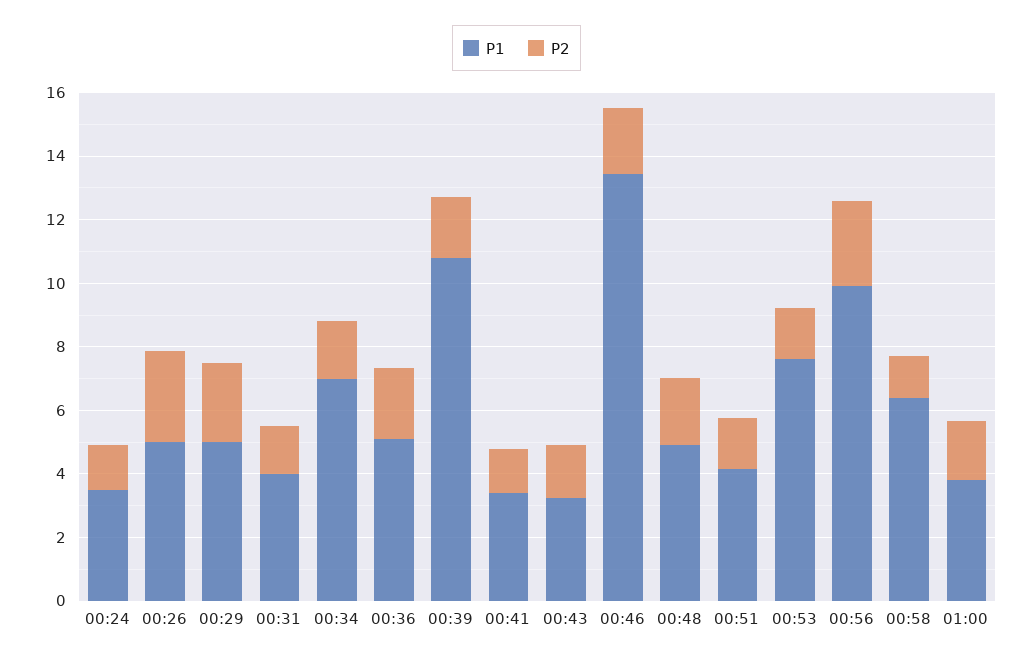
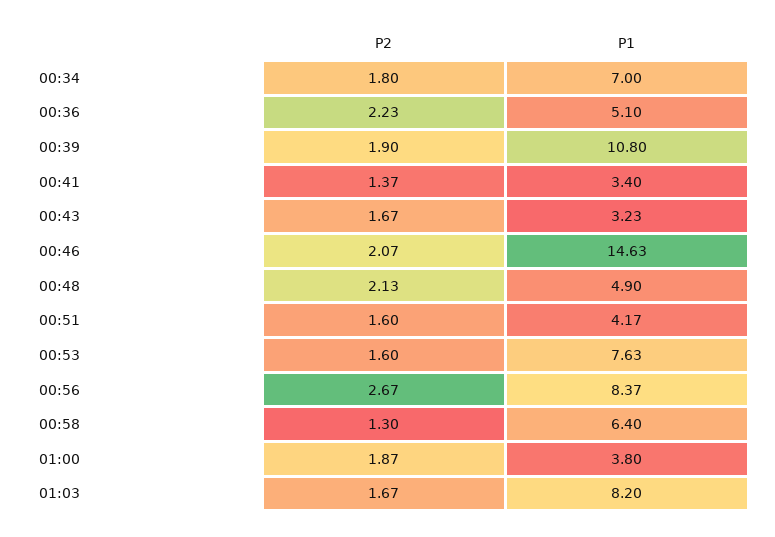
P1, 00:24: 3.5 -> none
P2, 00:24: 1.5 -> none
P1, 00:26: 5 -> none
P2, 00:26: 3 -> none
P1, 00:29: 5 -> none
P2, 00:29: 2.5 -> none
P1, 00:31: 4 -> none
P2, 00:31: 1.5 -> none
P1, 00:46: 13.5 -> 14.63
P1, 00:56: 10 -> 8.37
P2, 01:03: none -> 1.67
P1, 01:03: none -> 8.2

